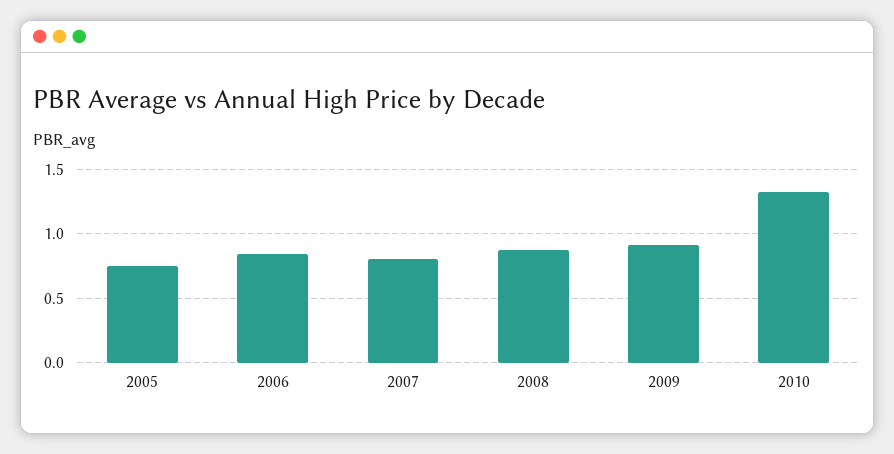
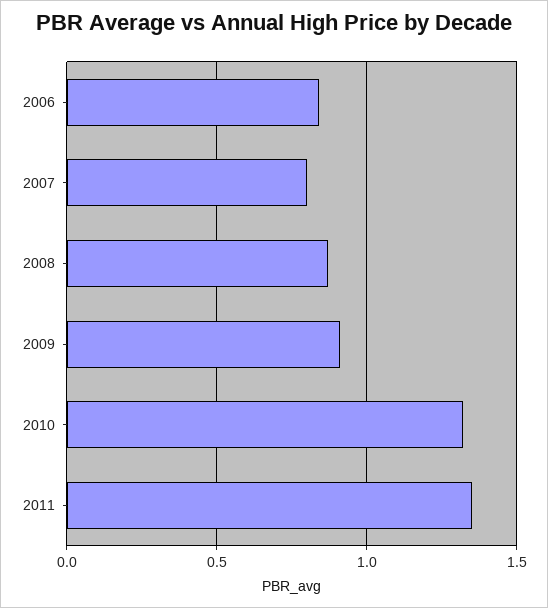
2005: 0.75 -> none
2011: none -> 1.35

